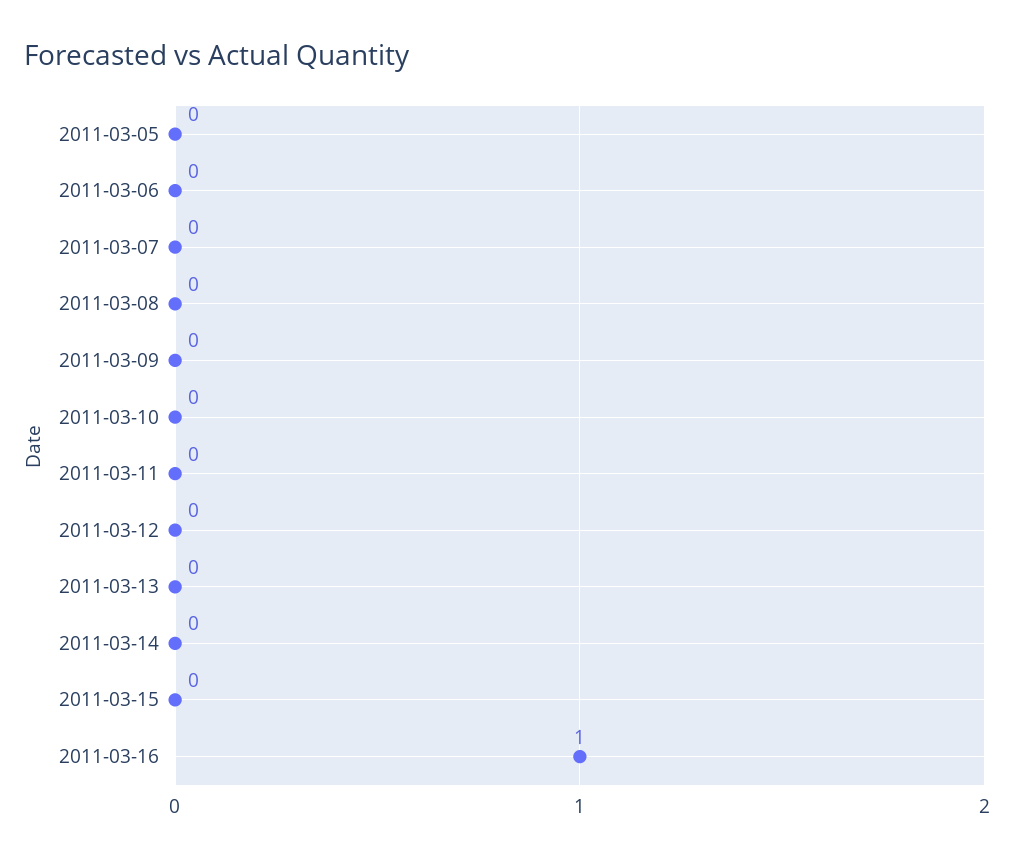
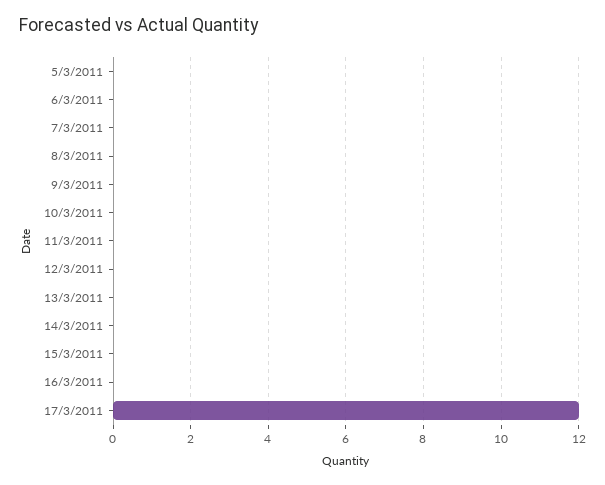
2011-03-16: 1 -> 0
17/3/2011: none -> 12

